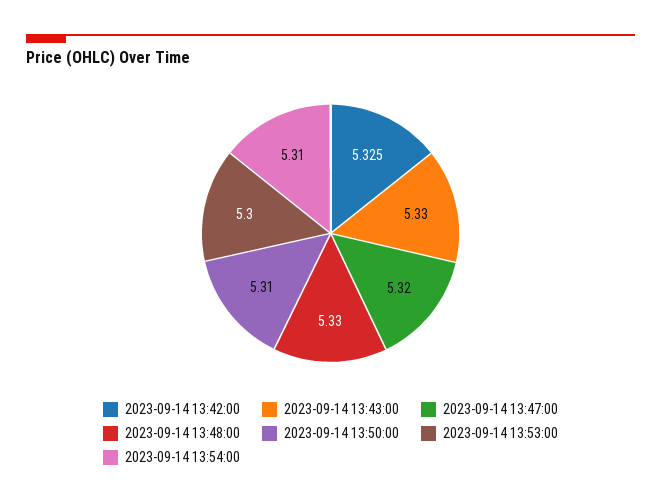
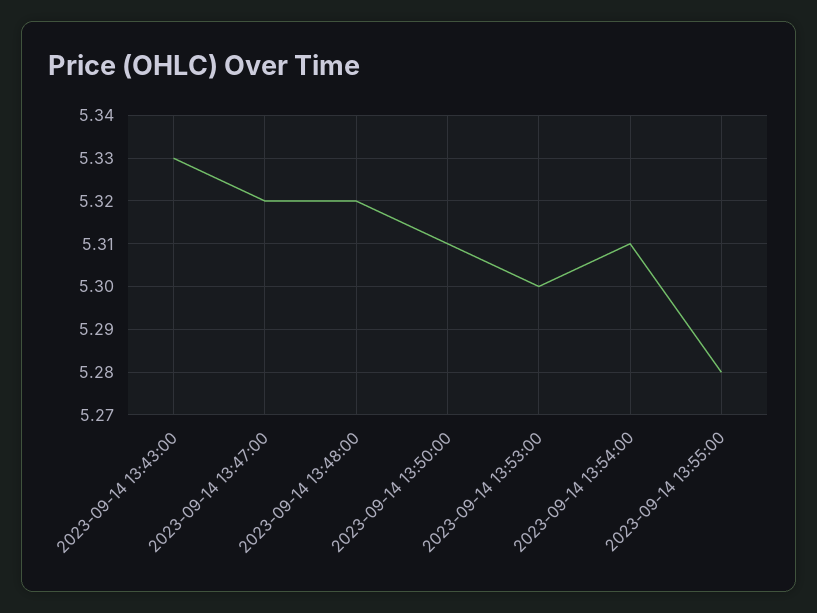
2023-09-14 13:42:00: 5.325 -> none
2023-09-14 13:48:00: 5.33 -> 5.32
2023-09-14 13:55:00: none -> 5.28

